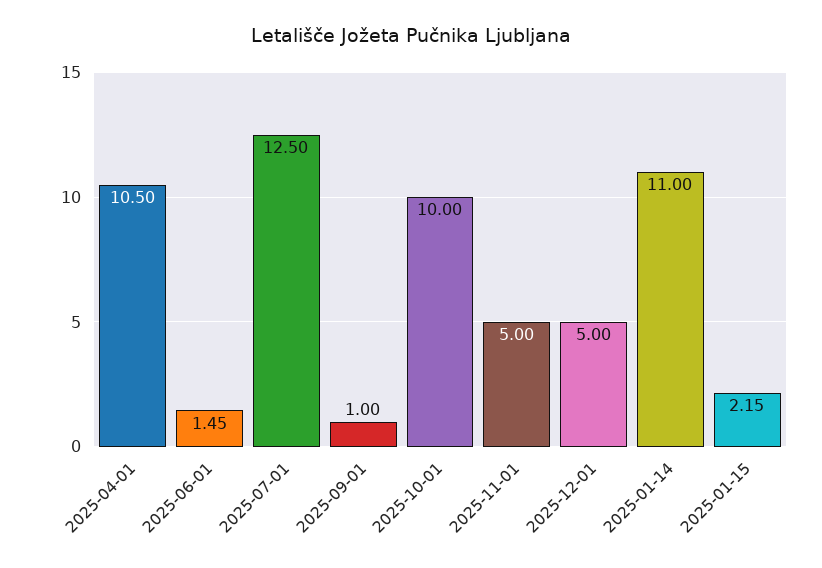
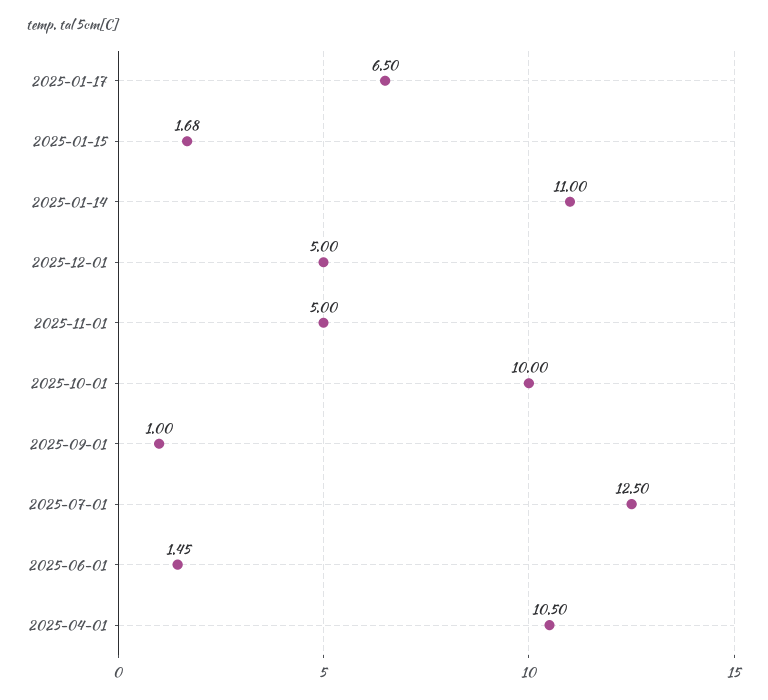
2025-01-15: 2.15 -> 1.68
2025-01-17: none -> 6.5

